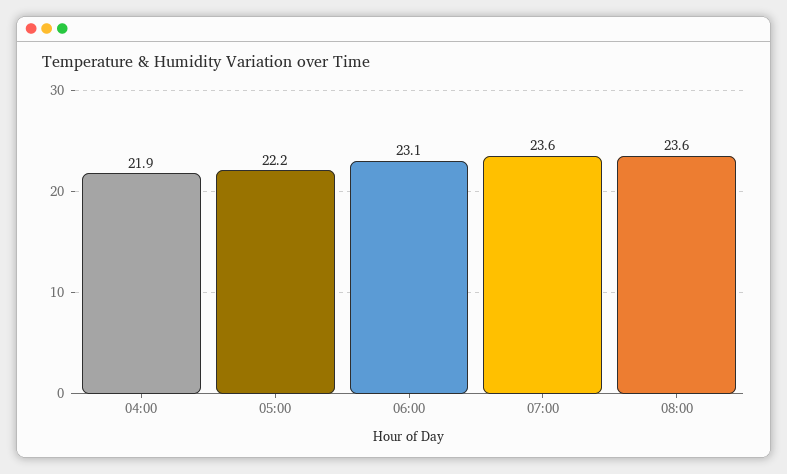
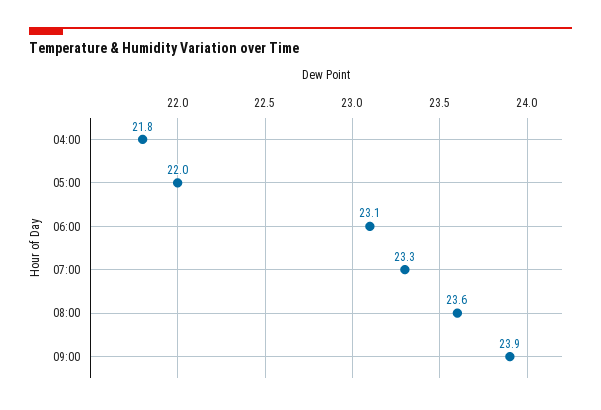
04:00: 21.9 -> 21.8
05:00: 22.2 -> 22
07:00: 23.6 -> 23.3
09:00: none -> 23.9

